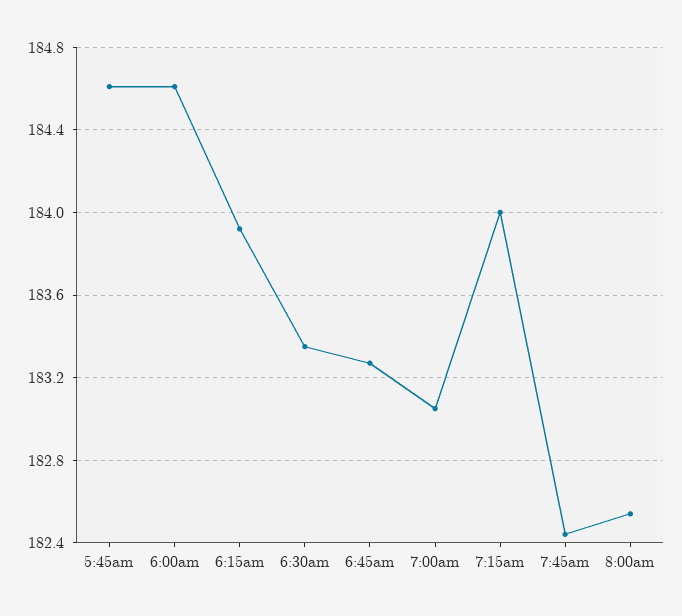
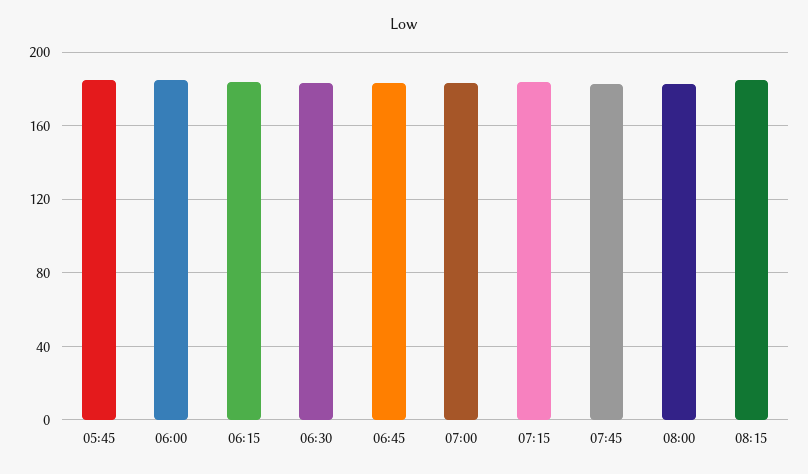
08:15: none -> 185

